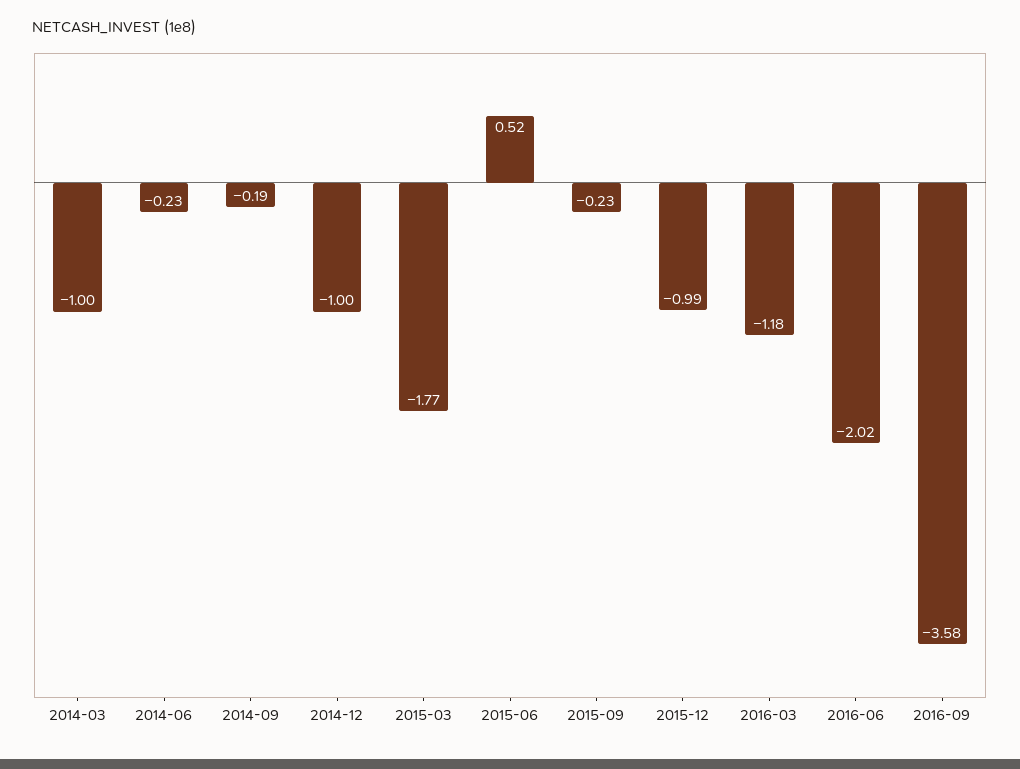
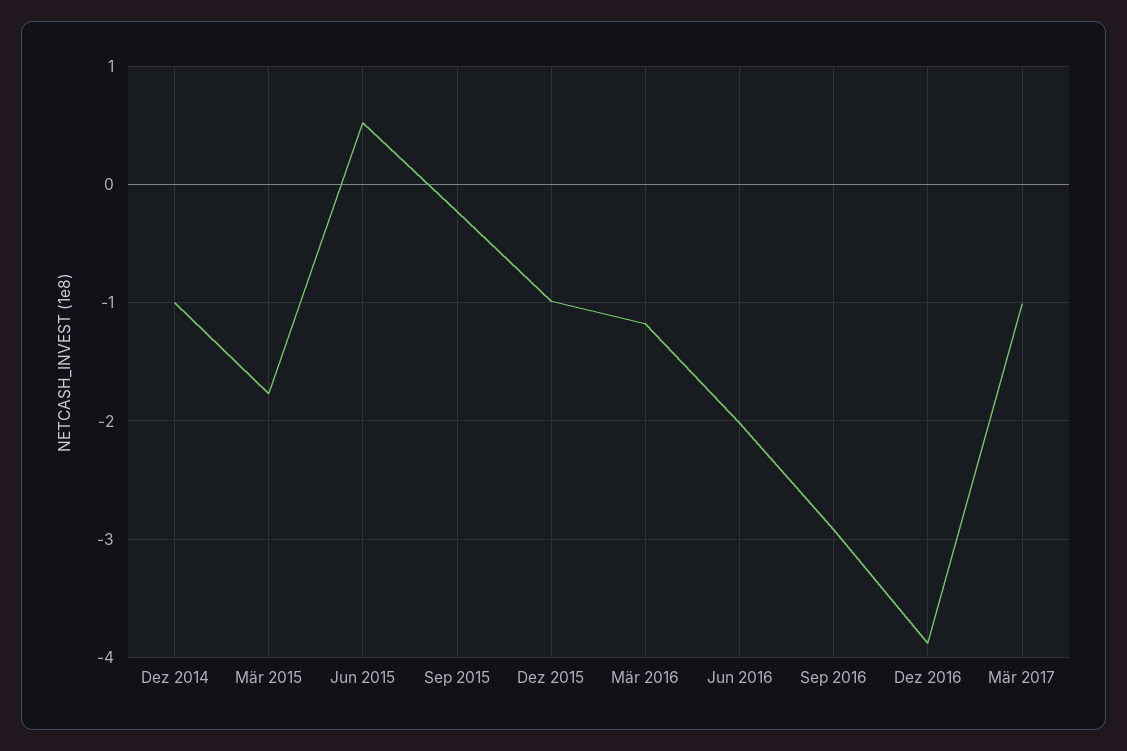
2014-03: -1 -> none
2014-06: -0.23 -> none
2014-09: -0.19 -> none
2016-09: -3.58 -> -2.9
Dez 2016: none -> -3.9
Mär 2017: none -> -1

